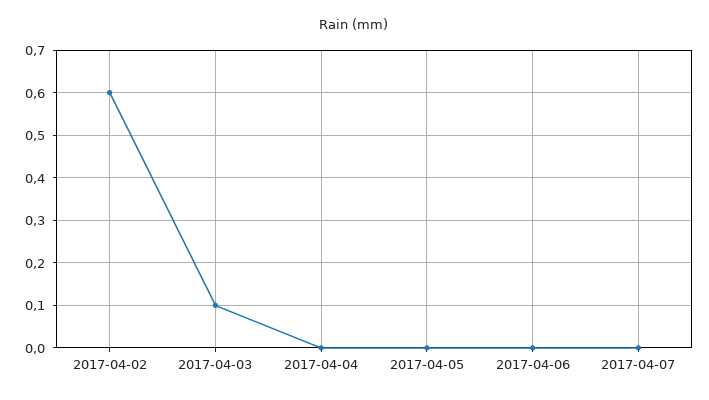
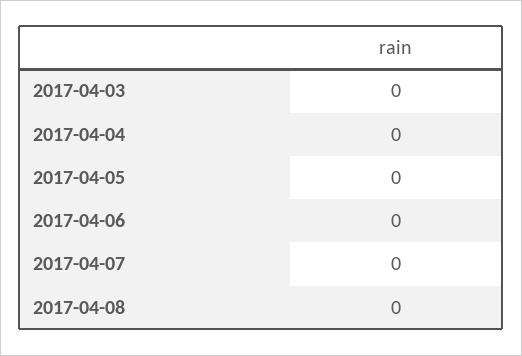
2017-04-02: 0.6 -> none
2017-04-03: 0.1 -> 0
2017-04-08: none -> 0

